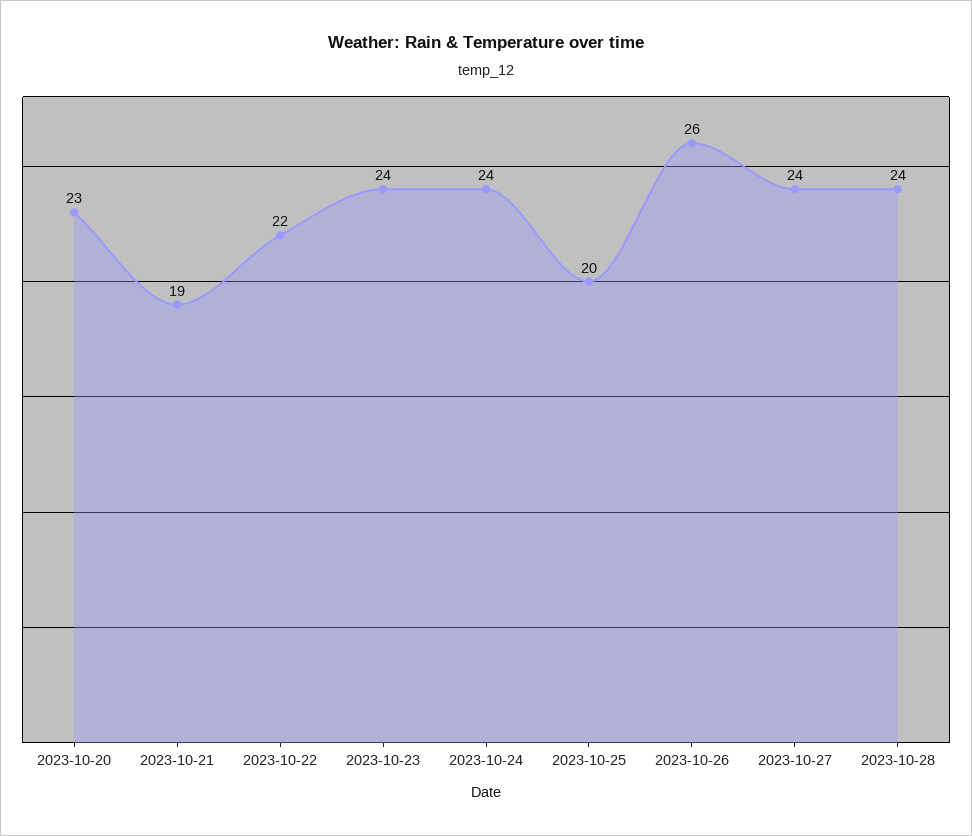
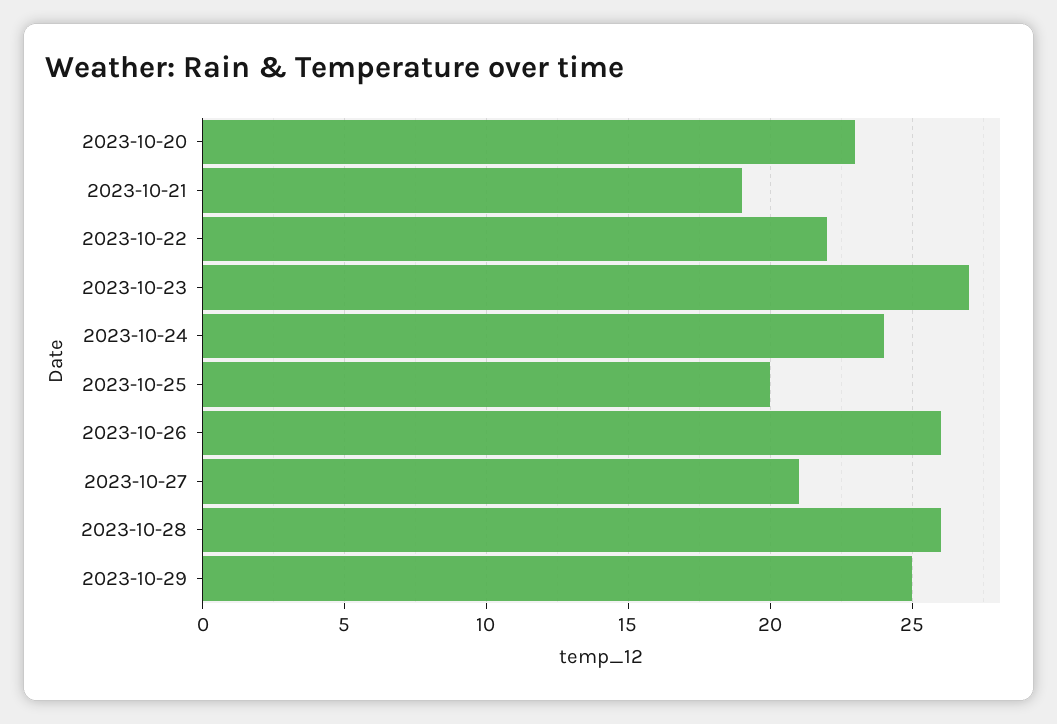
2023-10-23: 24 -> 27
2023-10-27: 24 -> 21
2023-10-28: 24 -> 26
2023-10-29: none -> 25

